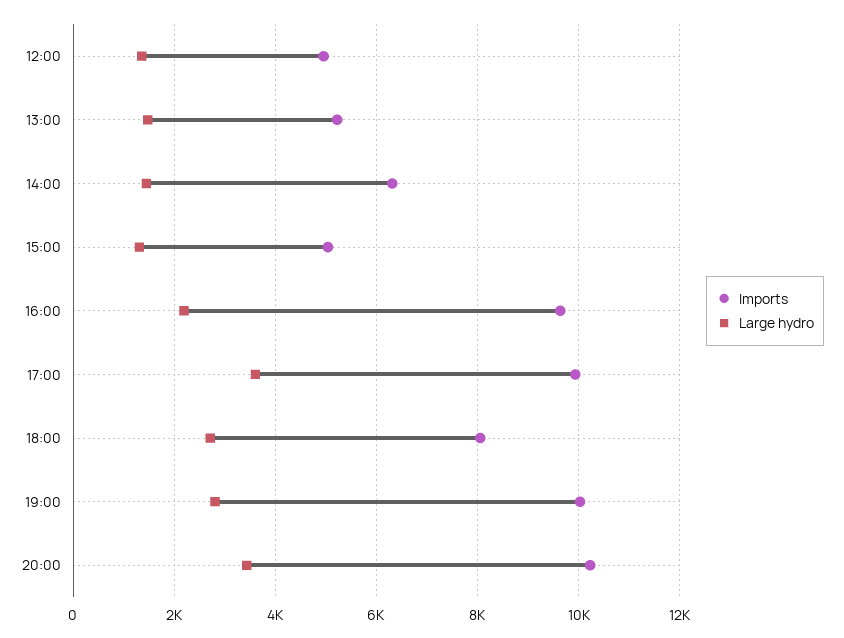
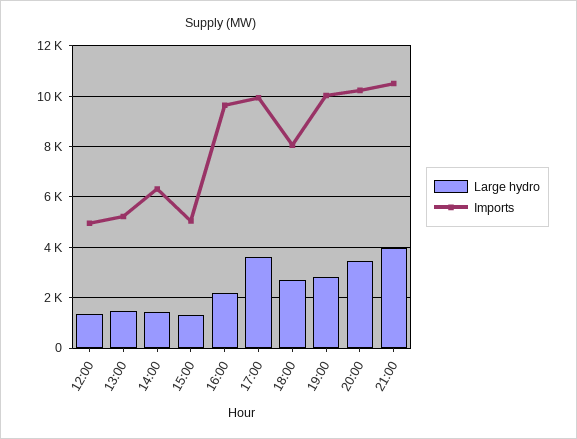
Large hydro, 21:00: none -> 4000
Imports, 21:00: none -> 10500

